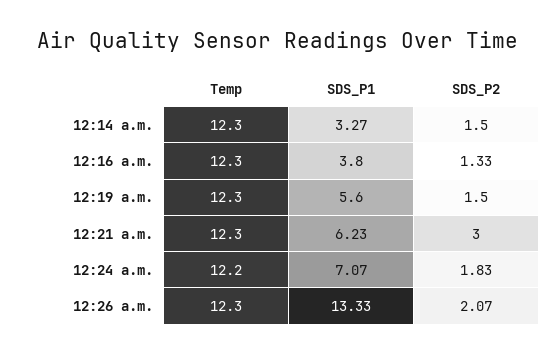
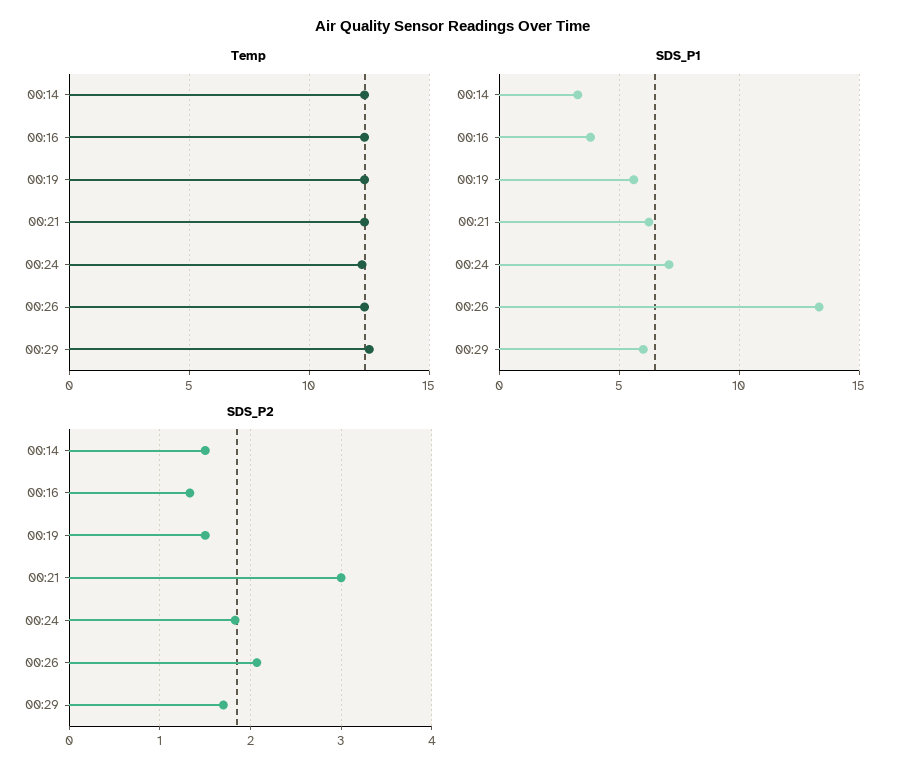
Temp, 00:29: none -> 12.5
SDS_P1, 00:29: none -> 6
SDS_P2, 00:29: none -> 1.7

